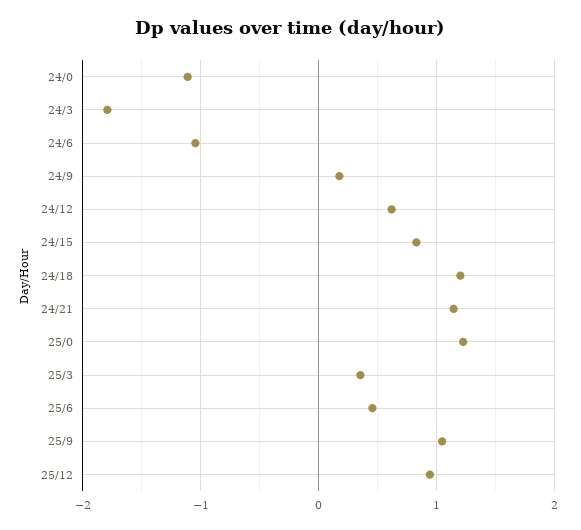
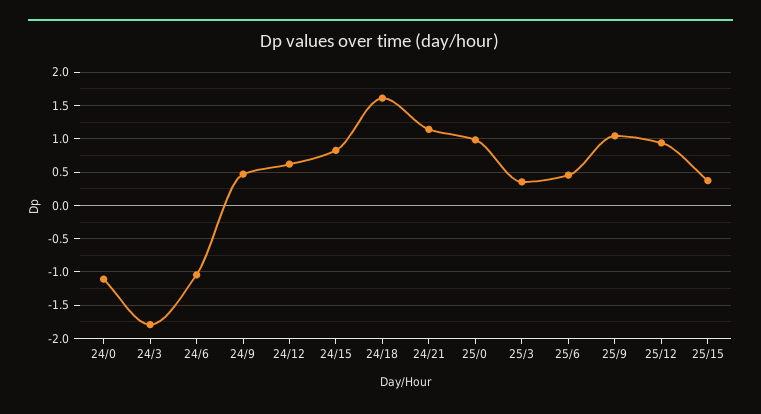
24/9: 0.2 -> 0.5
24/18: 1.2 -> 1.6
25/0: 1.2 -> 1
25/15: none -> 0.4

